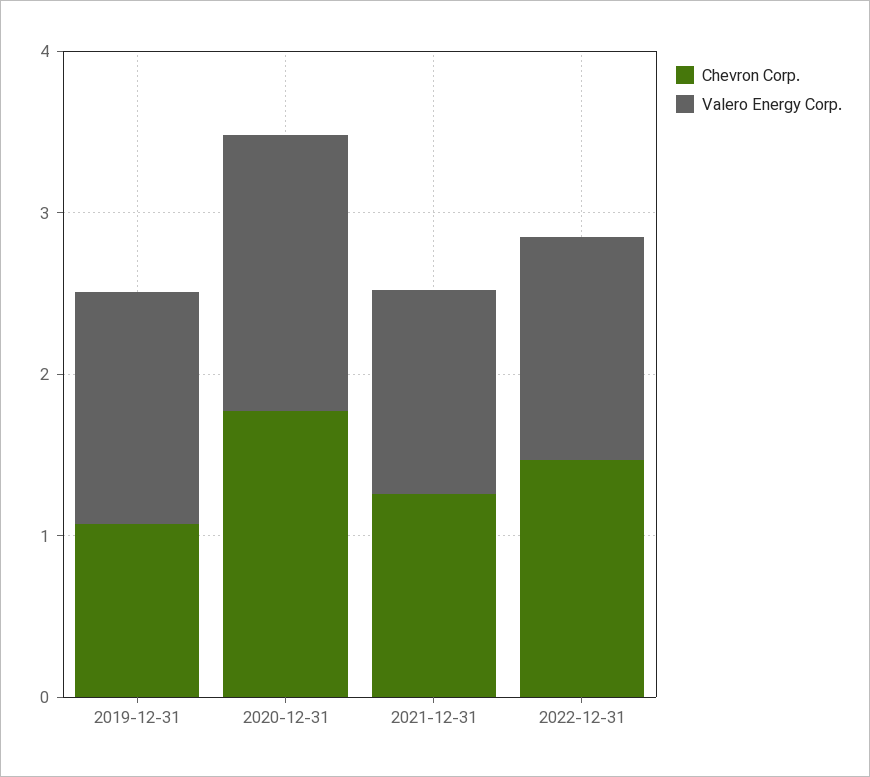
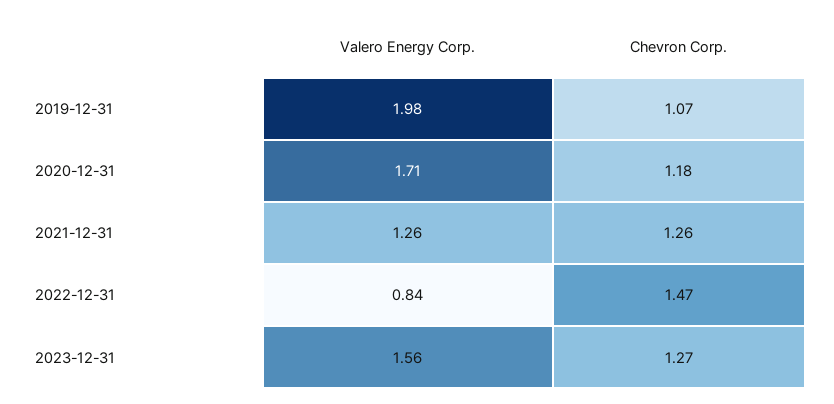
Valero Energy Corp., 2019-12-31: 1.4 -> 1.98
Chevron Corp., 2020-12-31: 1.8 -> 1.18
Valero Energy Corp., 2022-12-31: 1.4 -> 0.84
Valero Energy Corp., 2023-12-31: none -> 1.56
Chevron Corp., 2023-12-31: none -> 1.27

